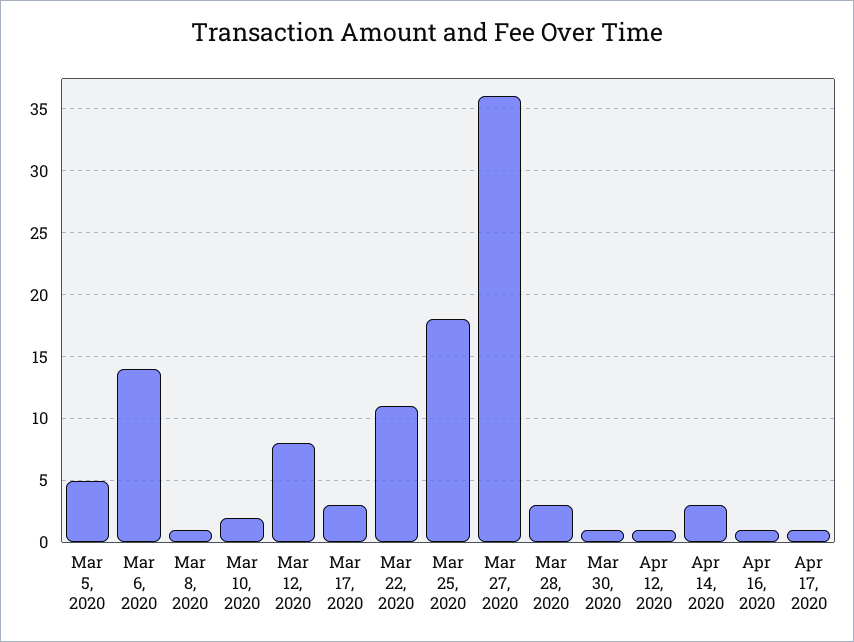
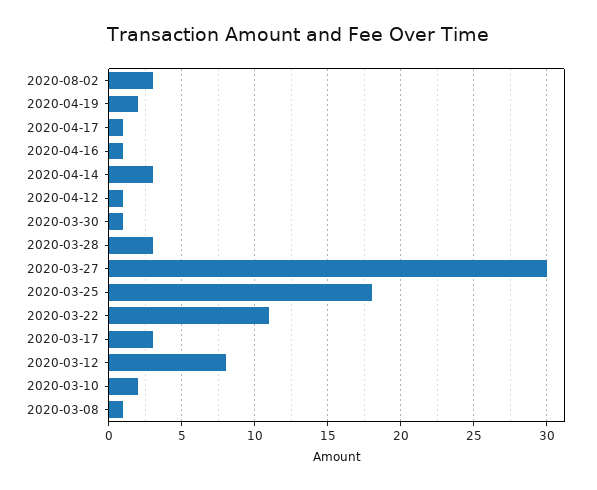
Mar 5, 2020: 5 -> none
Mar 6, 2020: 14 -> none
Mar 27, 2020: 36 -> 30
2020-08-02: none -> 3
2020-04-19: none -> 2

